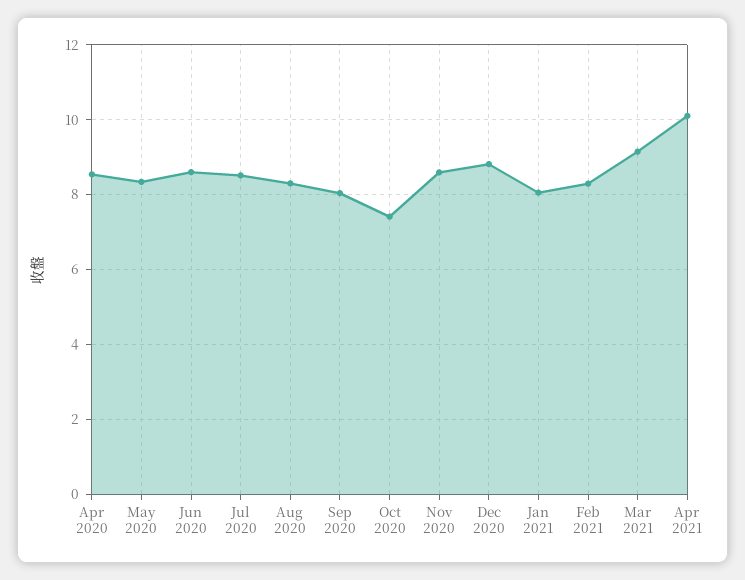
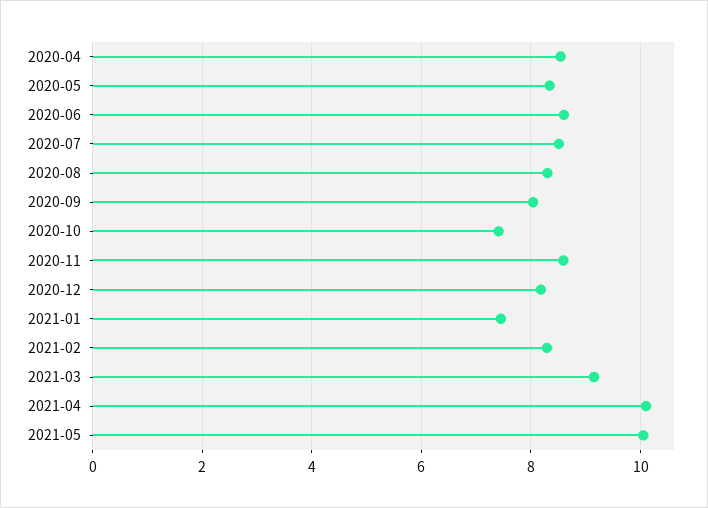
Dec 2020: 8.8 -> 8.2
Jan 2021: 8 -> 7.4
2021-05: none -> 10

